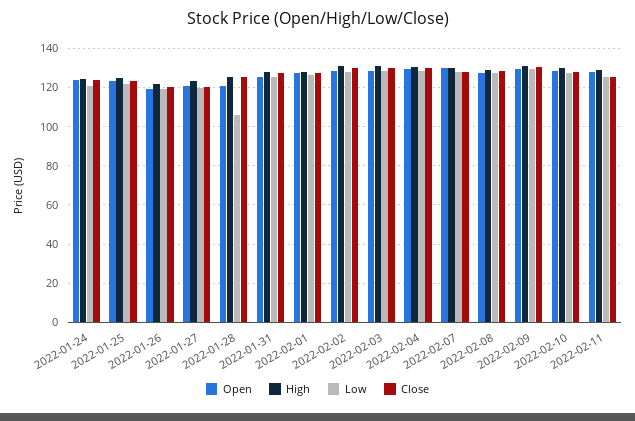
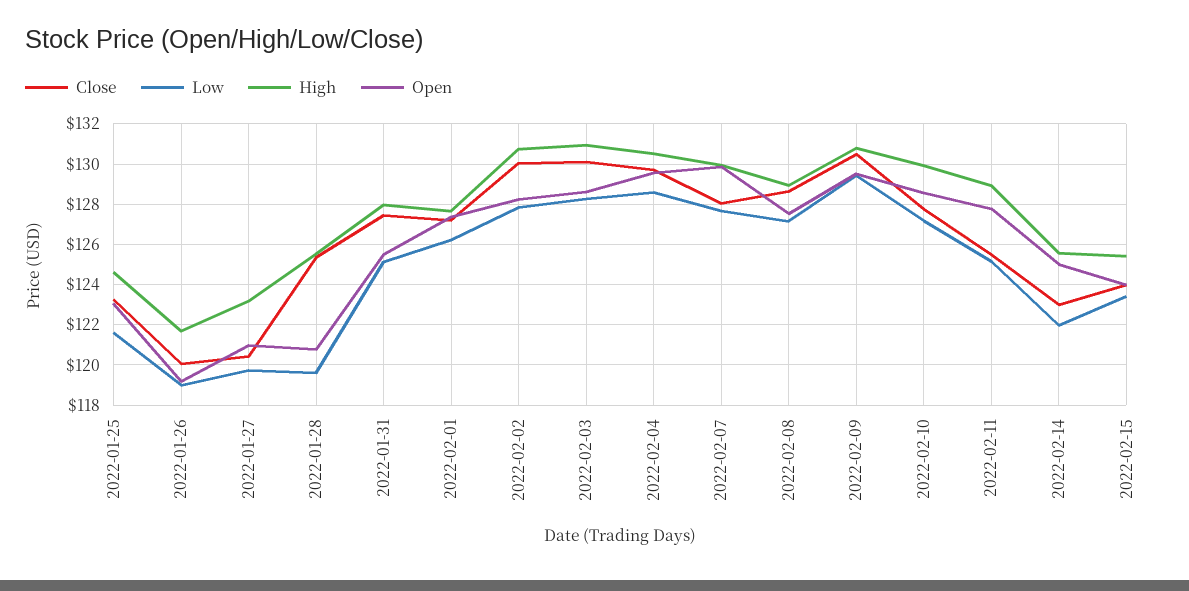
Open, 2022-01-24: 125 -> none
High, 2022-01-24: 125 -> none
Low, 2022-01-24: 120 -> none
Close, 2022-01-24: 125 -> none
Low, 2022-01-28: 105 -> 119.5
Close, 2022-02-14: none -> 123
Low, 2022-02-14: none -> 122
High, 2022-02-14: none -> 125.5
Open, 2022-02-14: none -> 125
Close, 2022-02-15: none -> 124
Low, 2022-02-15: none -> 123.5
High, 2022-02-15: none -> 125.5
Open, 2022-02-15: none -> 124

